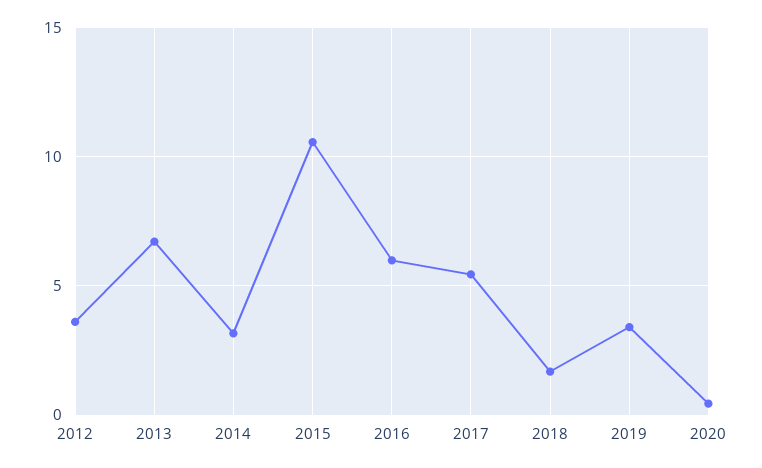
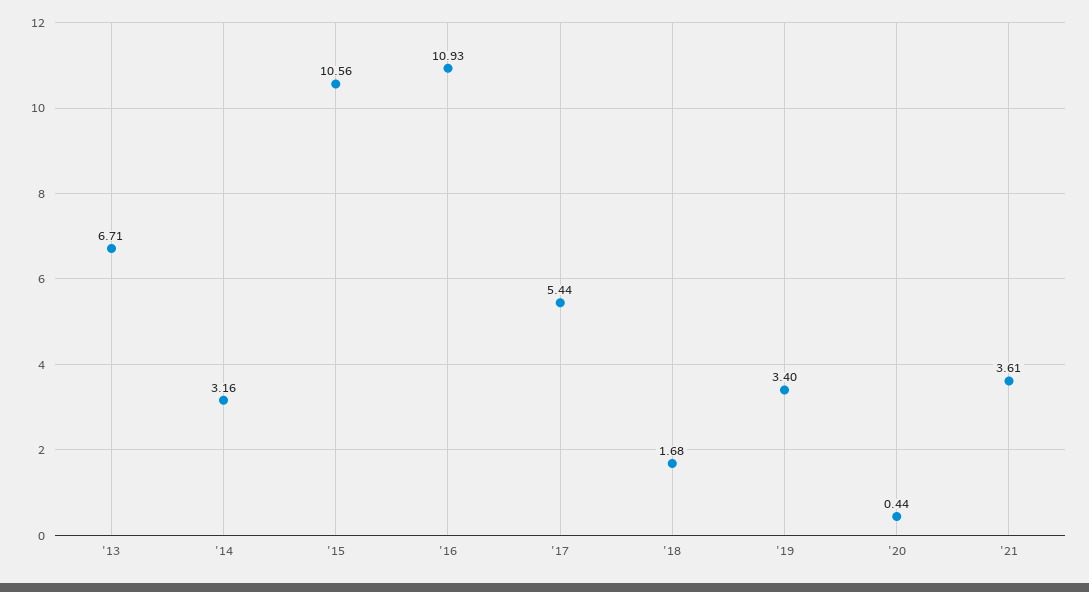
2012: 3.5 -> none
2016: 6 -> 10.93
'21: none -> 3.61

